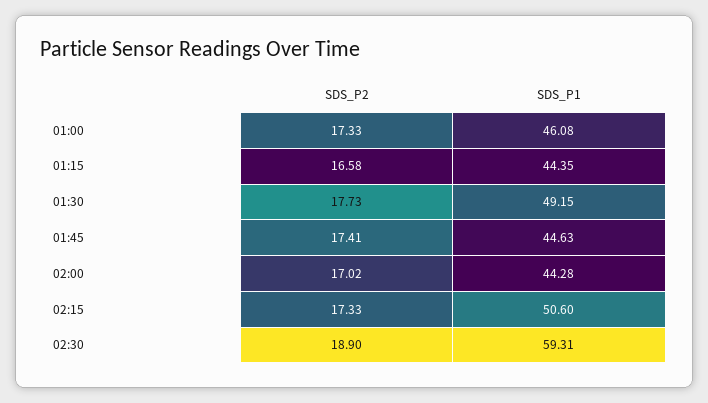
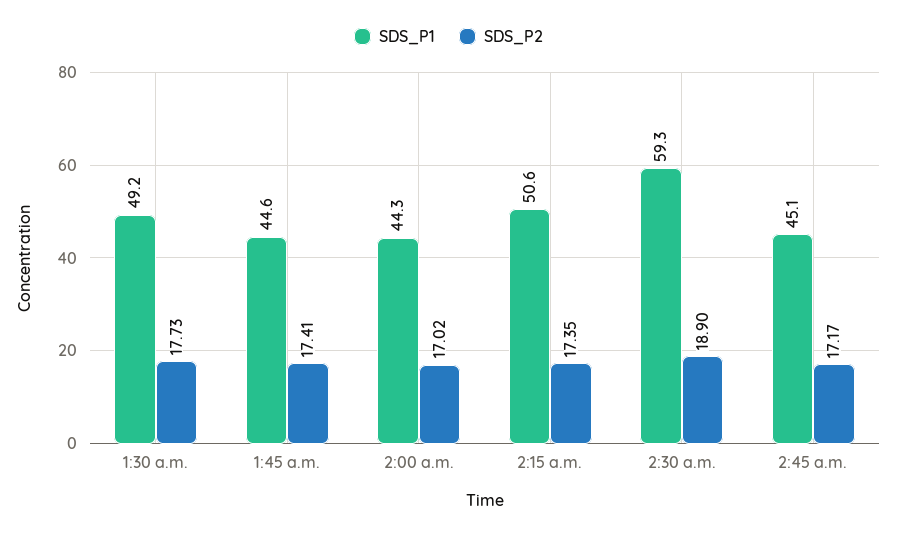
SDS_P2, 01:00: 17.33 -> none
SDS_P1, 01:00: 46.08 -> none
SDS_P2, 01:15: 16.58 -> none
SDS_P1, 01:15: 44.35 -> none
SDS_P2, 02:15: 17.33 -> 17.35
SDS_P1, 2:45 a.m.: none -> 45.1
SDS_P2, 2:45 a.m.: none -> 17.17

